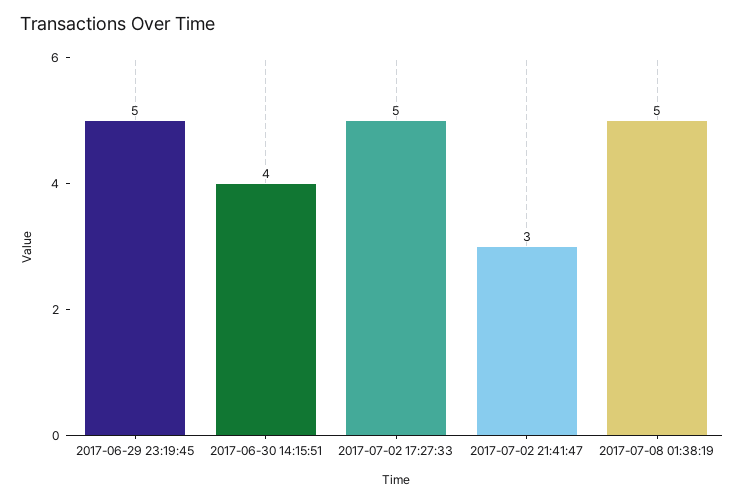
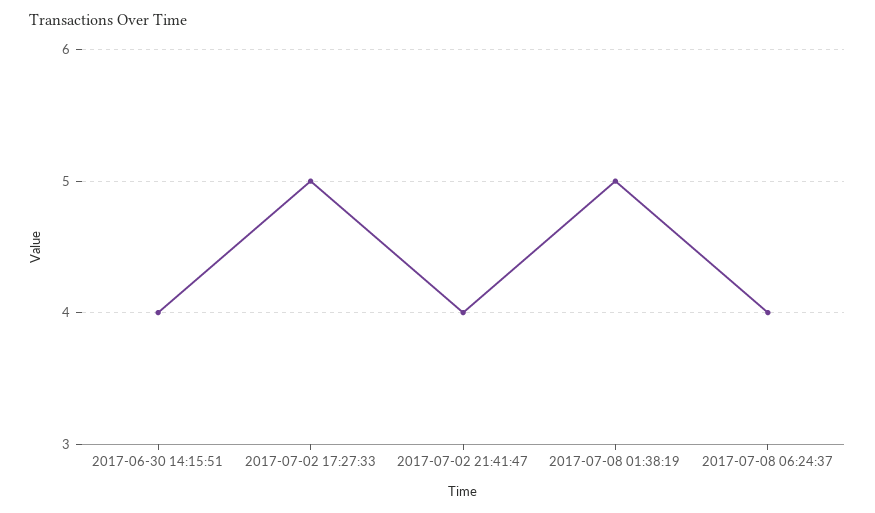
2017-06-29 23:19:45: 5 -> none
2017-07-02 21:41:47: 3 -> 4
2017-07-08 06:24:37: none -> 4

